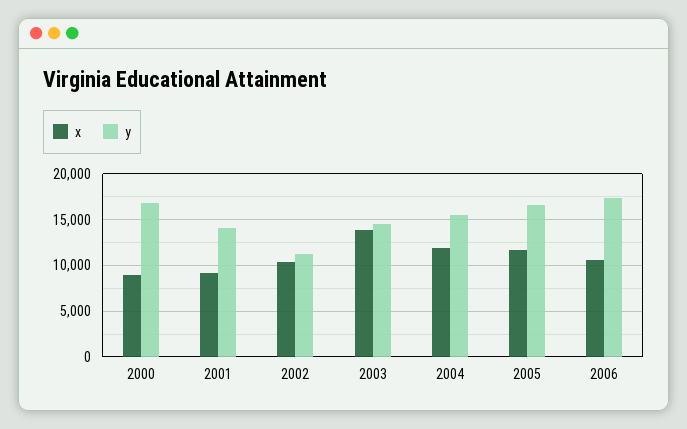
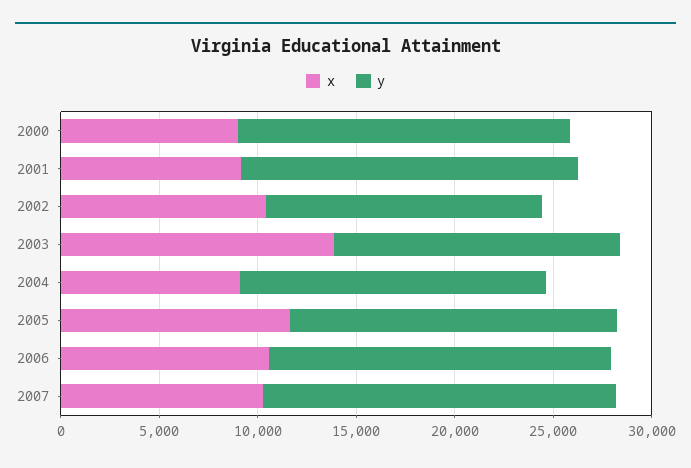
y, 2001: 14000 -> 17000
y, 2002: 11000 -> 14000
x, 2004: 12000 -> 9000
x, 2007: none -> 10000
y, 2007: none -> 18000

